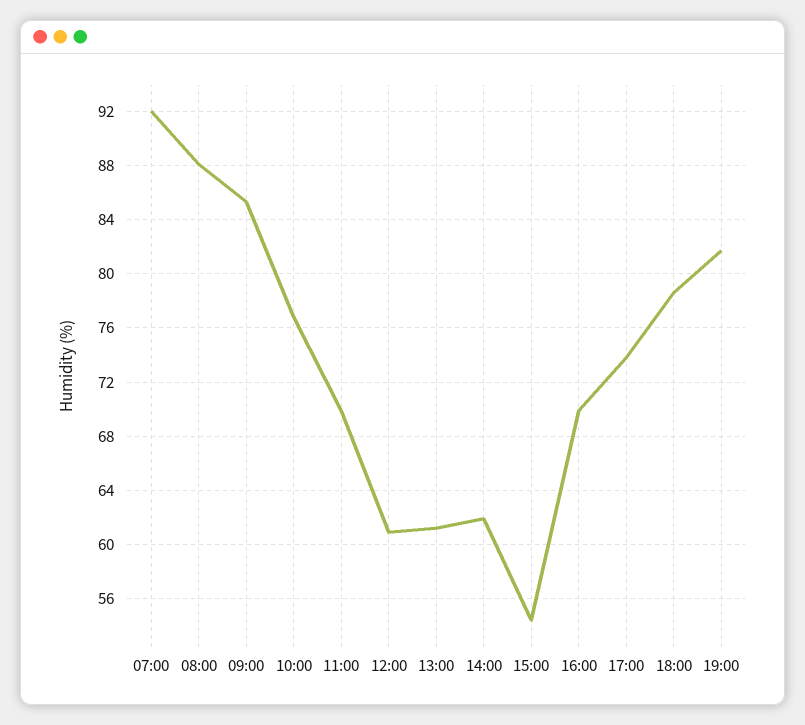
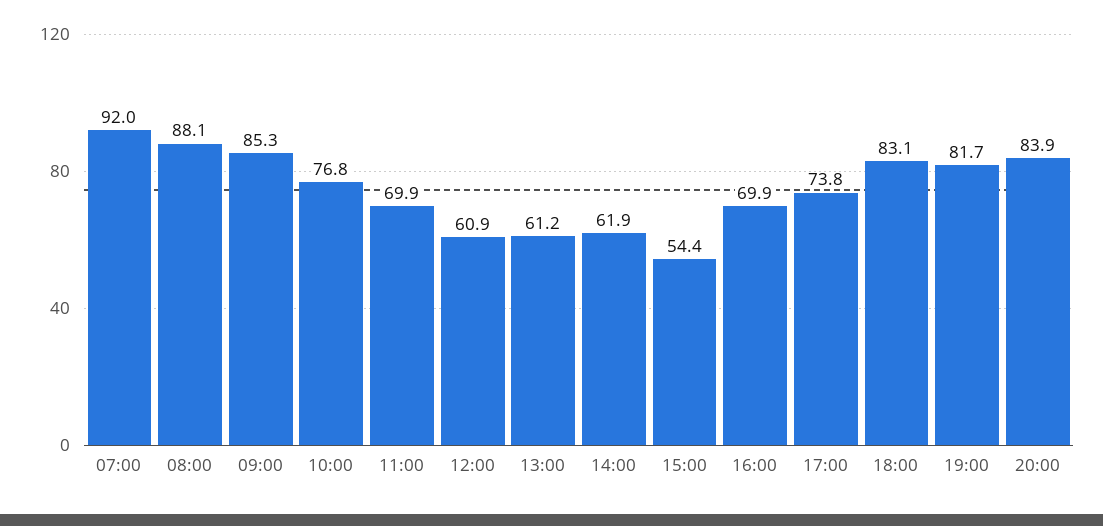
18:00: 78.5 -> 83.1
20:00: none -> 83.9

